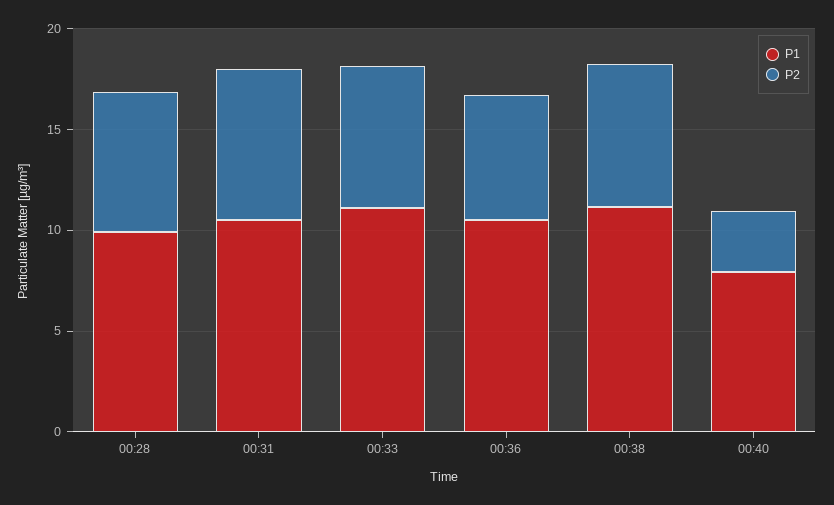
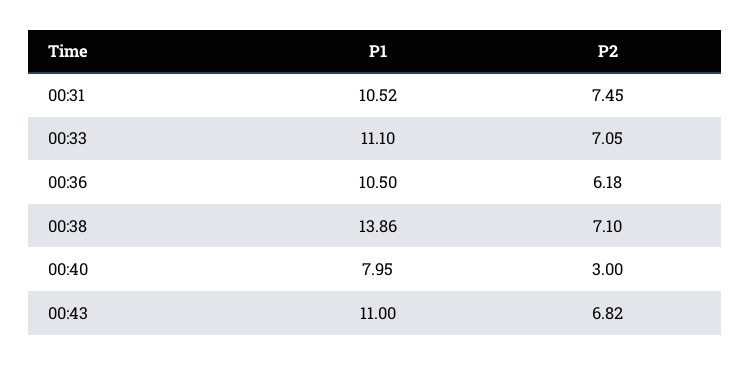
P1, 00:28: 10 -> none
P2, 00:28: 7 -> none
P1, 00:38: 11 -> 13.86
P1, 00:43: none -> 11
P2, 00:43: none -> 6.82

